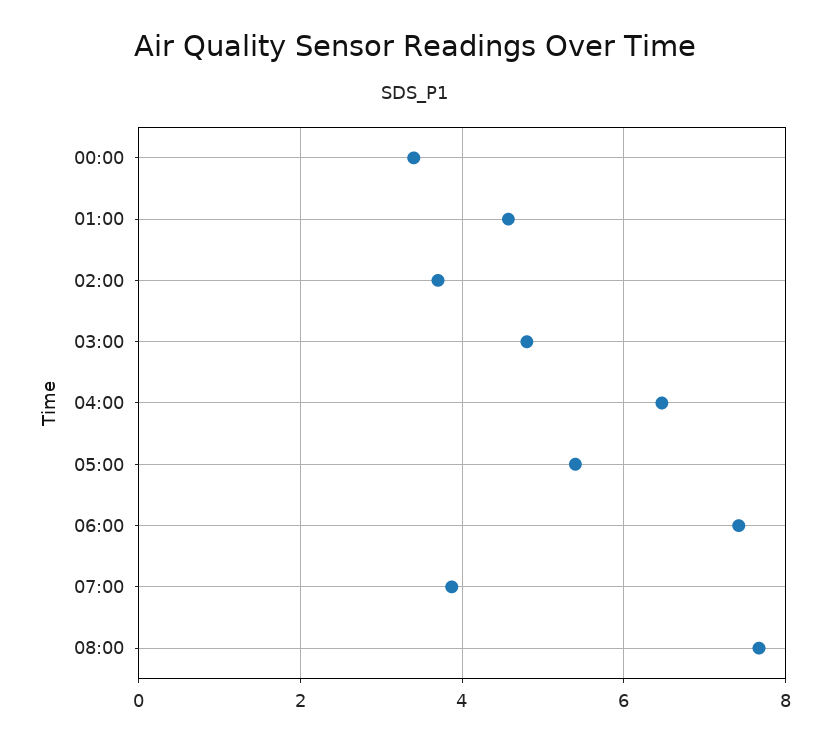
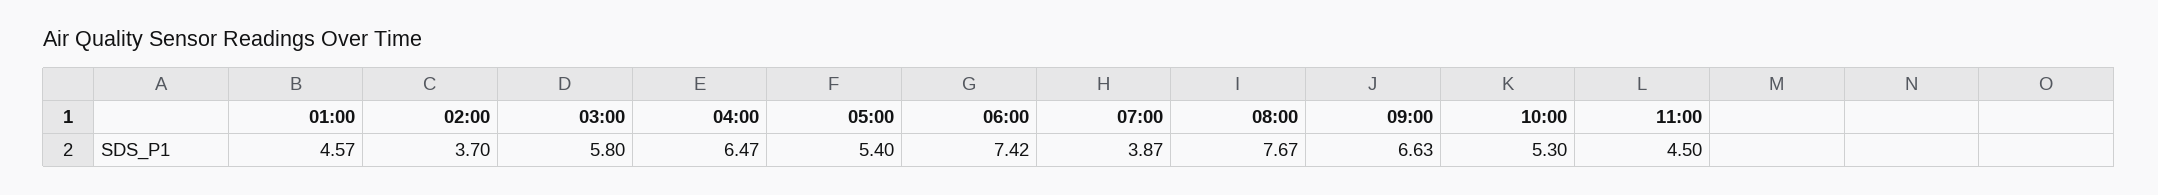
00:00: 3.4 -> none
03:00: 4.8 -> 5.8
09:00: none -> 6.63
10:00: none -> 5.3
11:00: none -> 4.5

